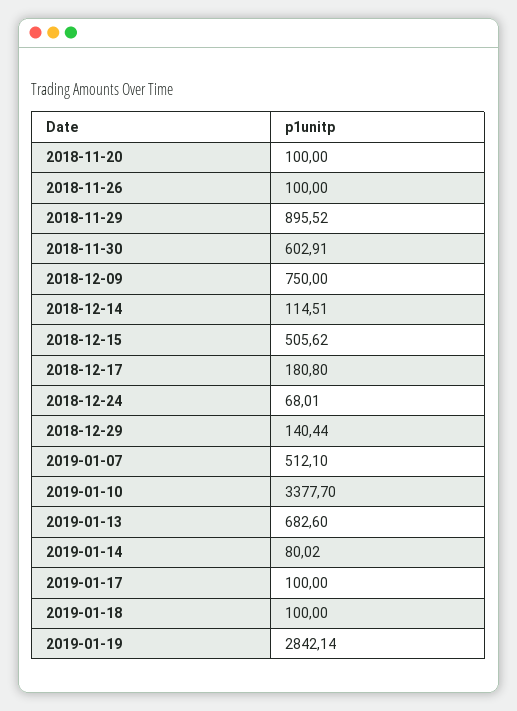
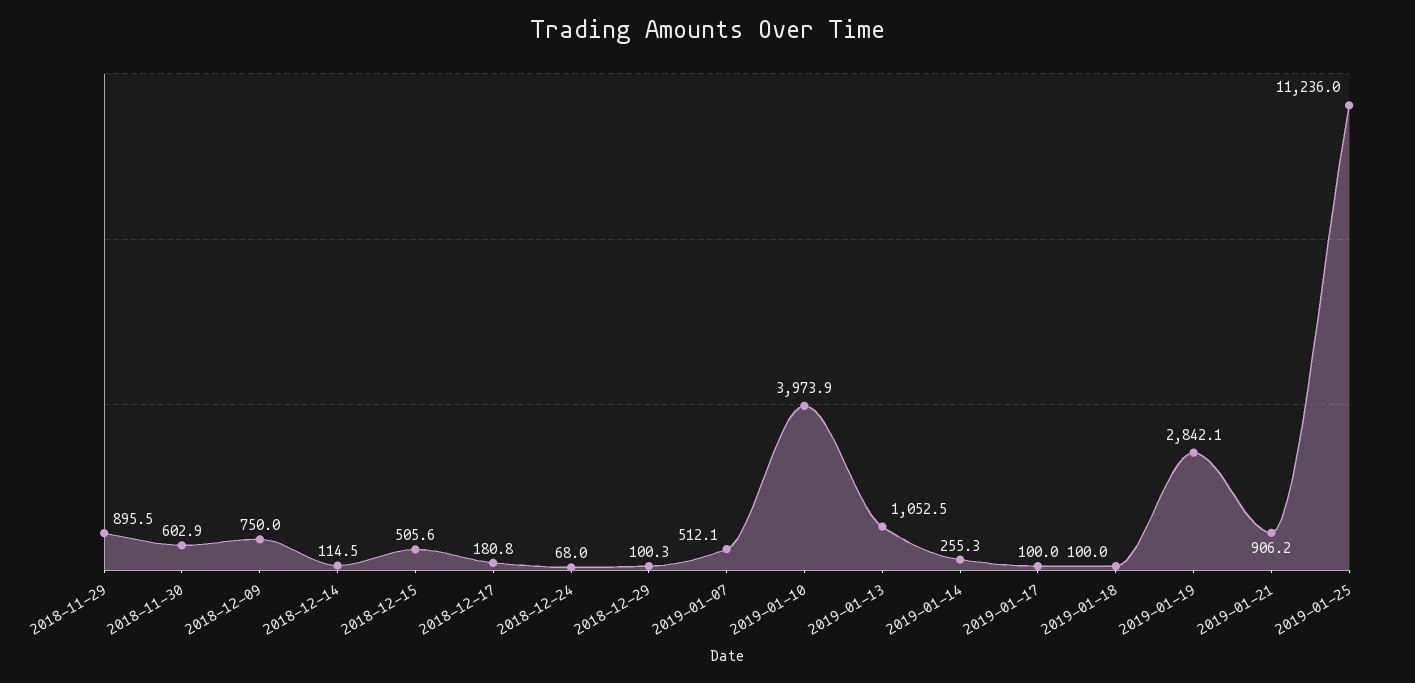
2018-11-20: 100 -> none
2018-11-26: 100 -> none
2018-12-29: 140.44 -> 100.3
2019-01-10: 3377.7 -> 3973.9
2019-01-13: 682.6 -> 1052.5
2019-01-14: 80.02 -> 255.3
2019-01-21: none -> 906.2
2019-01-25: none -> 11236

